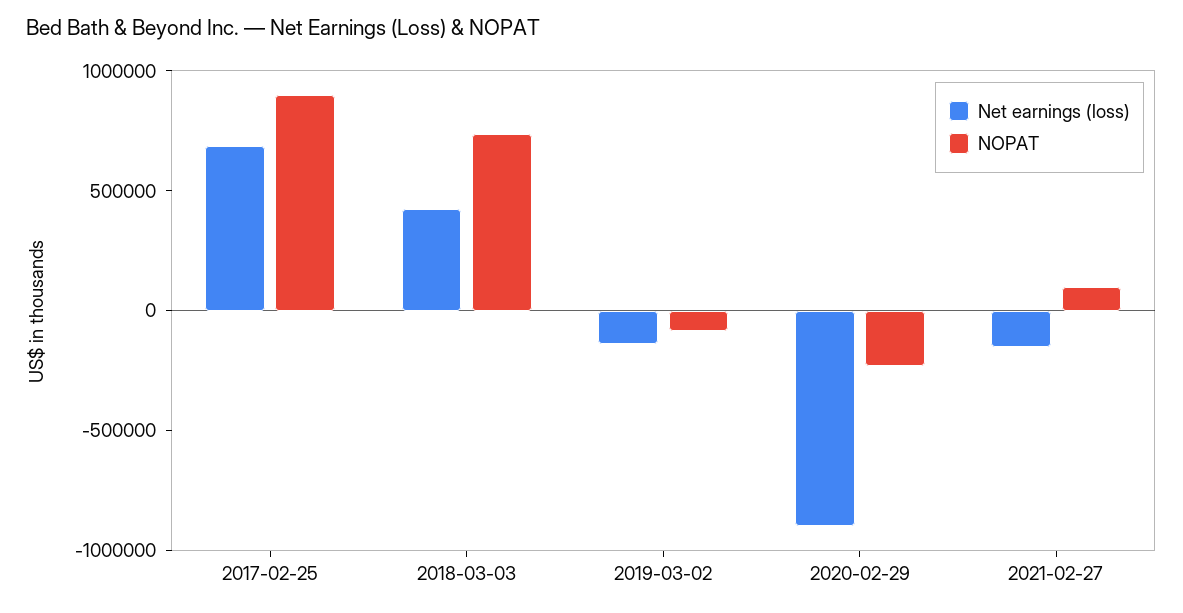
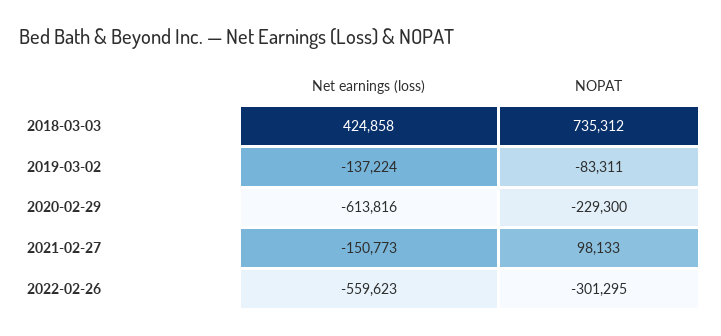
Net earnings (loss), 2017-02-25: 700000 -> none
NOPAT, 2017-02-25: 900000 -> none
Net earnings (loss), 2020-02-29: -900000 -> -613816
Net earnings (loss), 2022-02-26: none -> -559623
NOPAT, 2022-02-26: none -> -301295

